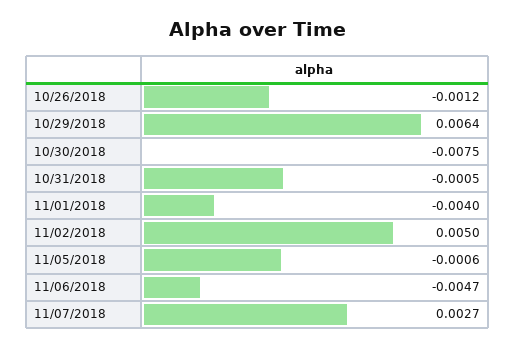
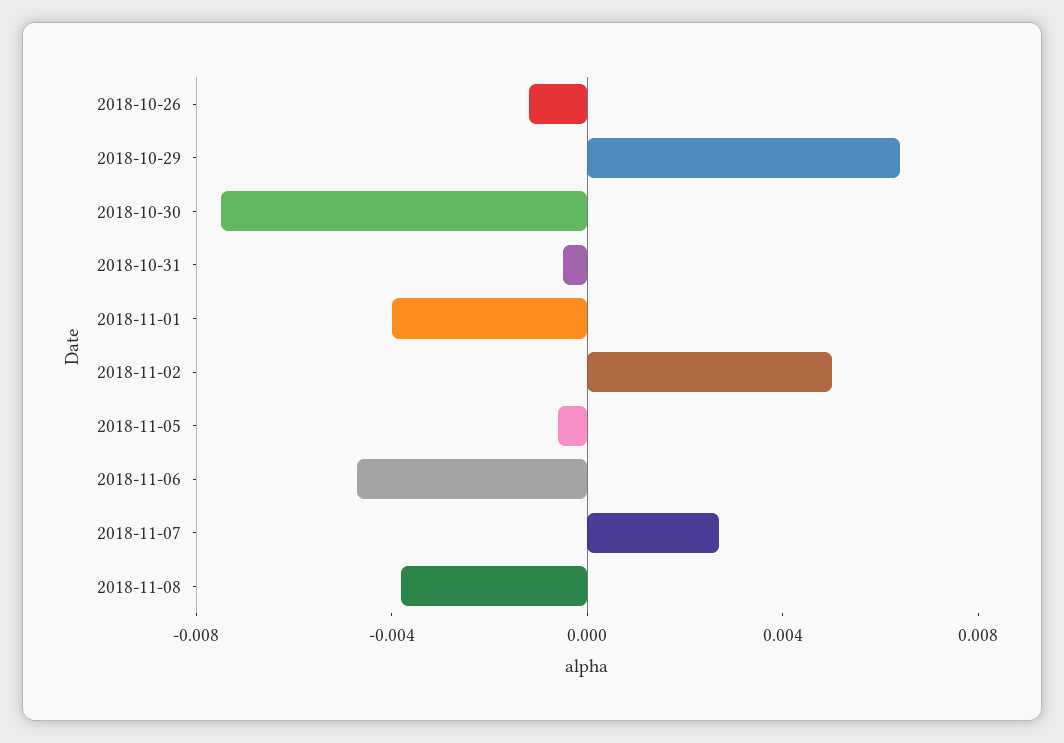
2018-11-08: none -> -0.004

